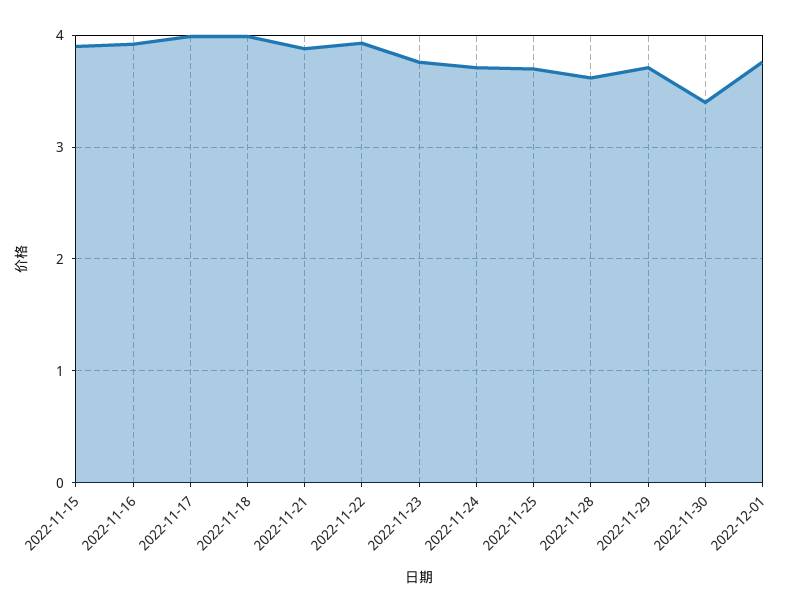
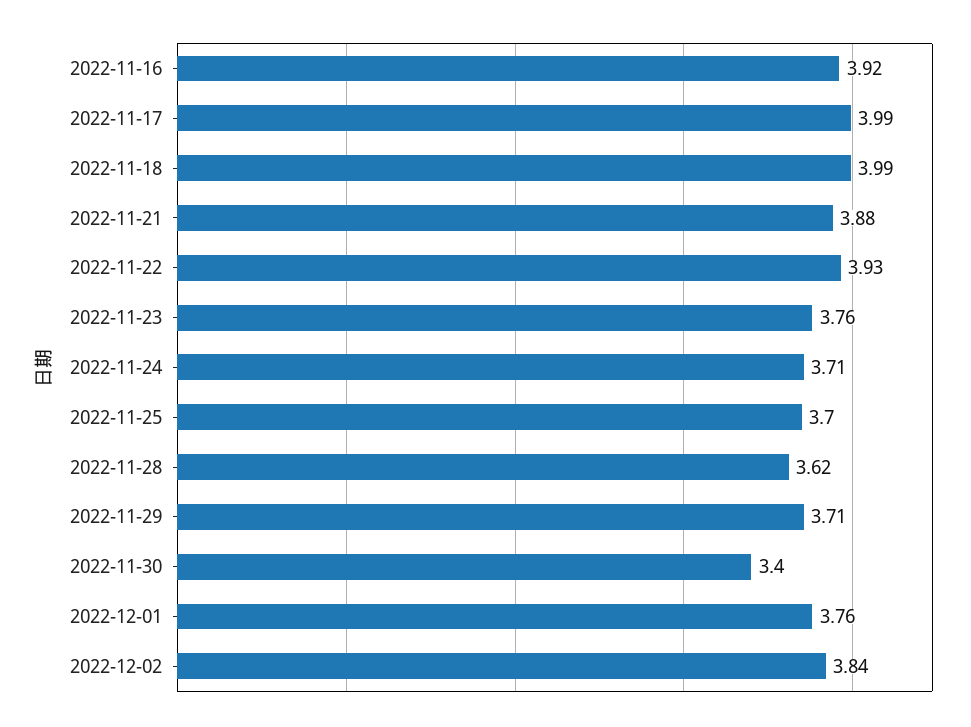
2022-11-15: 3.9 -> none
2022-12-02: none -> 3.84

